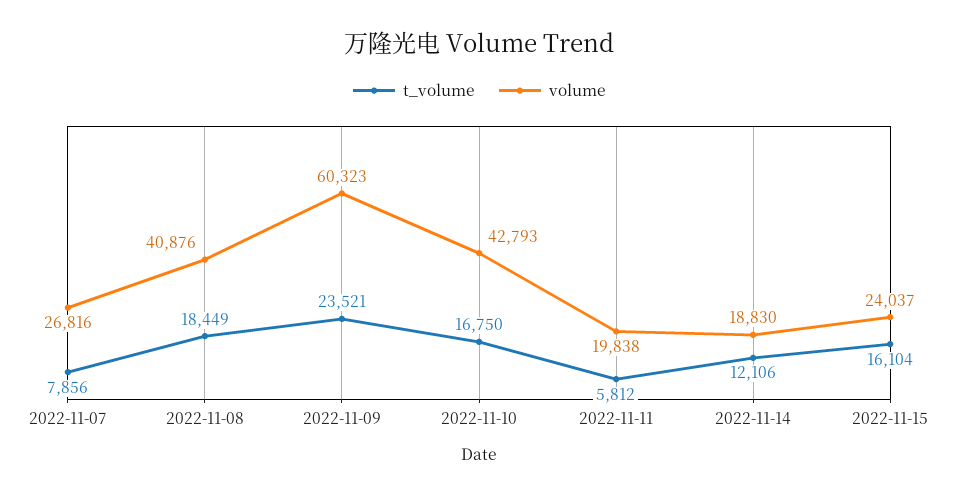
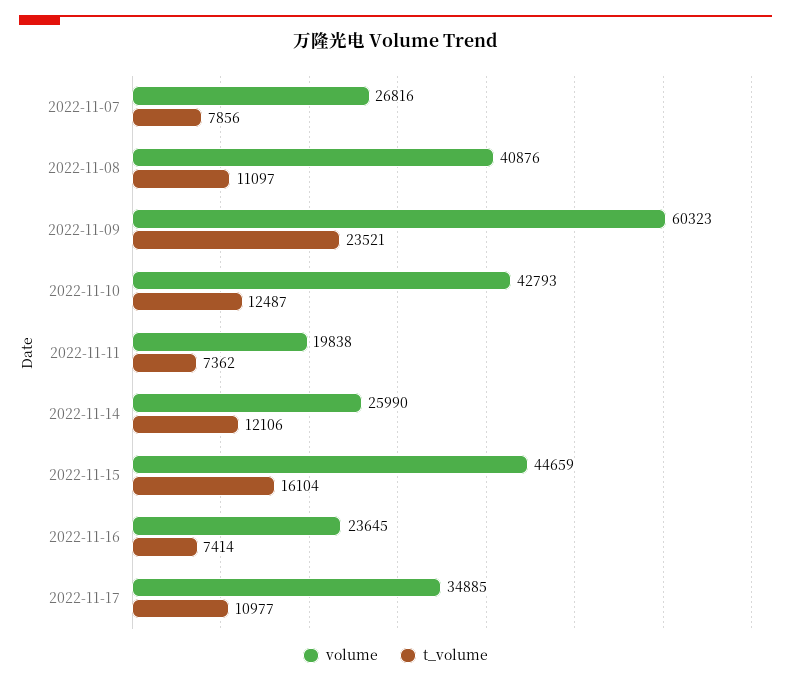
t_volume, 2022-11-08: 18449 -> 11097
t_volume, 2022-11-10: 16750 -> 12487
t_volume, 2022-11-11: 5812 -> 7362
volume, 2022-11-14: 18830 -> 25990
volume, 2022-11-15: 24037 -> 44659
volume, 2022-11-16: none -> 23645
t_volume, 2022-11-16: none -> 7414
volume, 2022-11-17: none -> 34885
t_volume, 2022-11-17: none -> 10977

